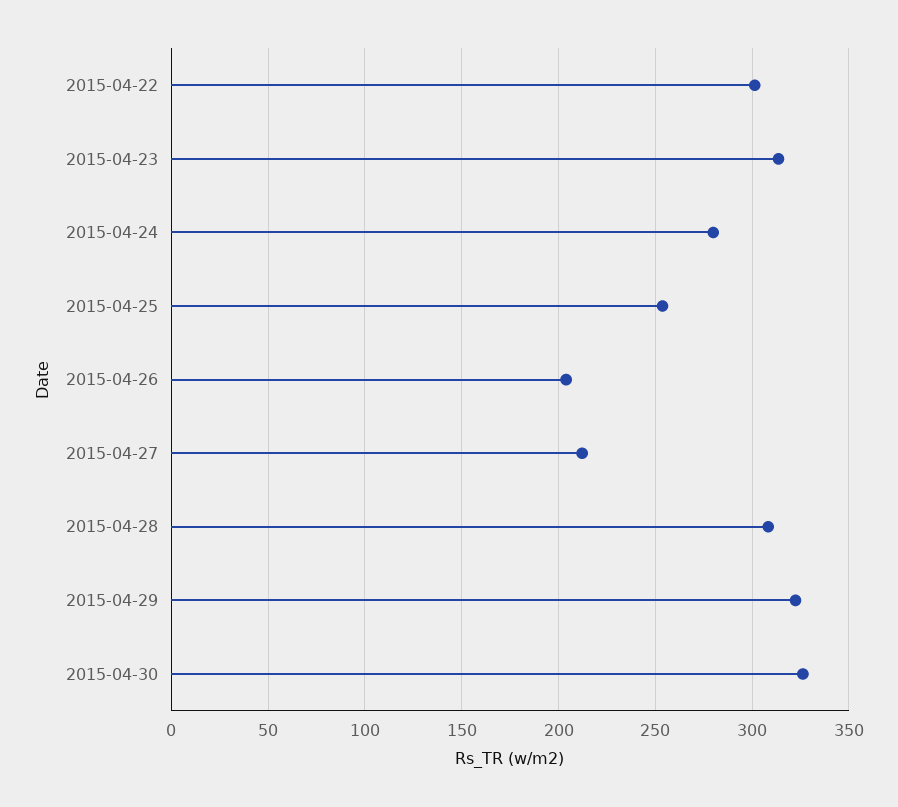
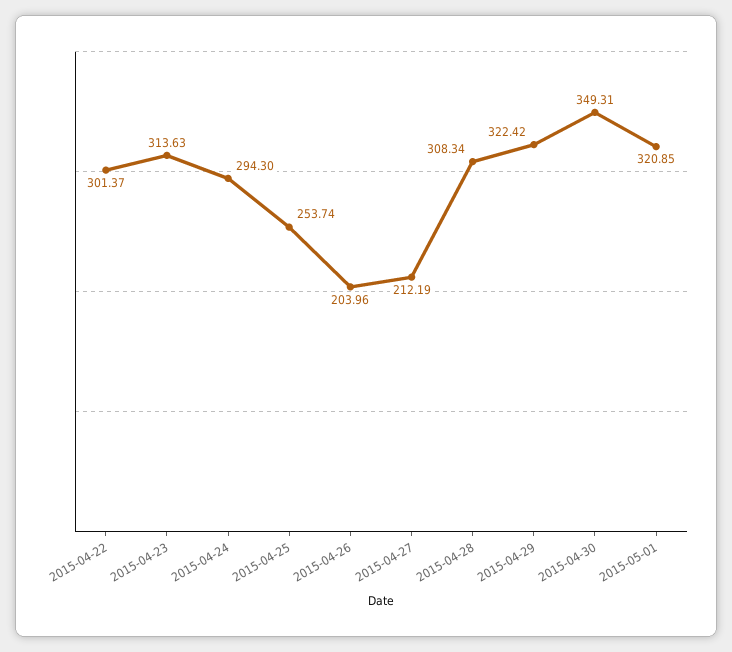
2015-04-24: 280 -> 294.3
2015-04-30: 325 -> 349.31
2015-05-01: none -> 320.85

